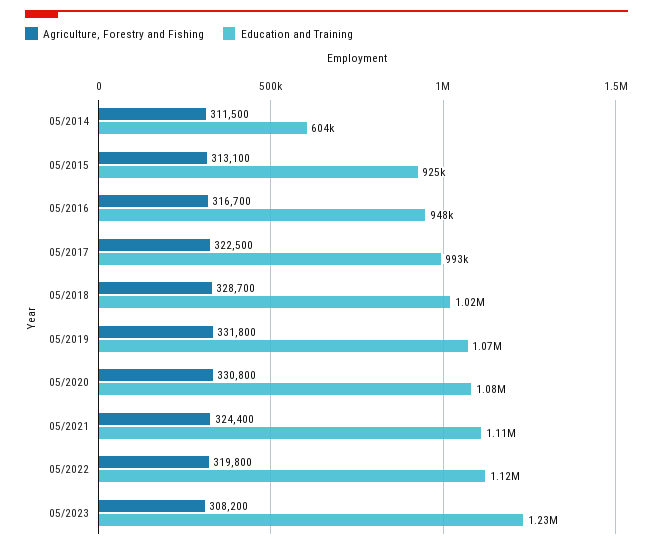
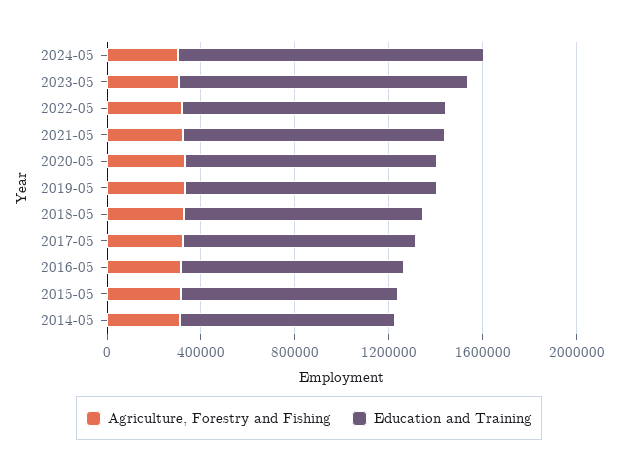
Education and Training, 05/2014: 604000 -> 900000
Agriculture, Forestry and Fishing, 2024-05: none -> 300000
Education and Training, 2024-05: none -> 1300000

